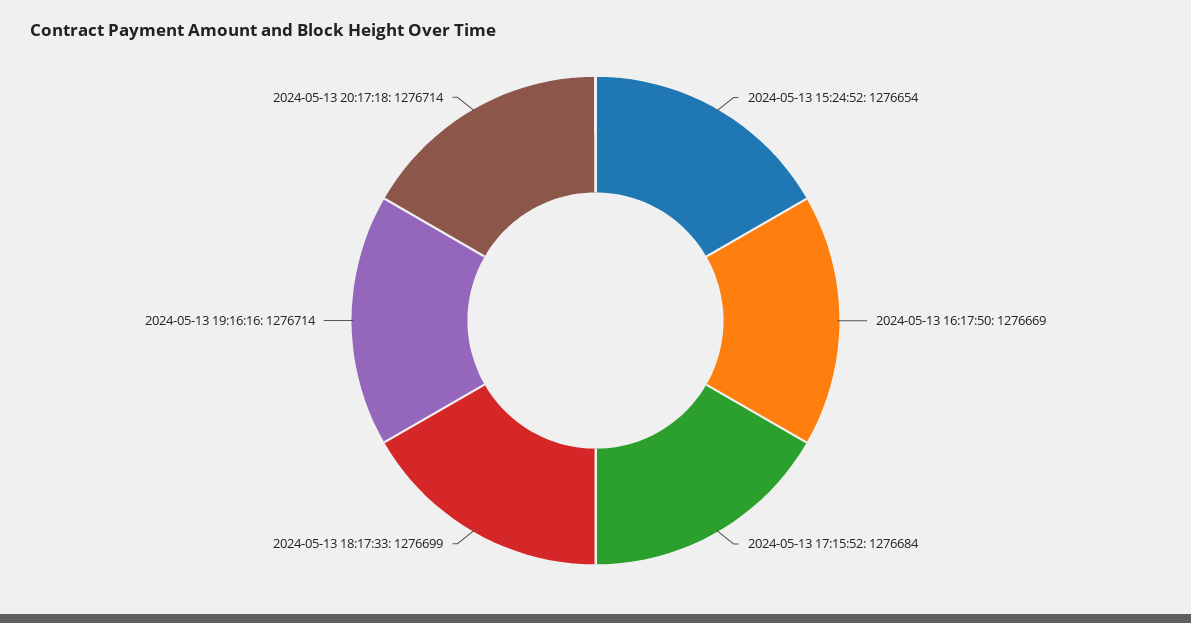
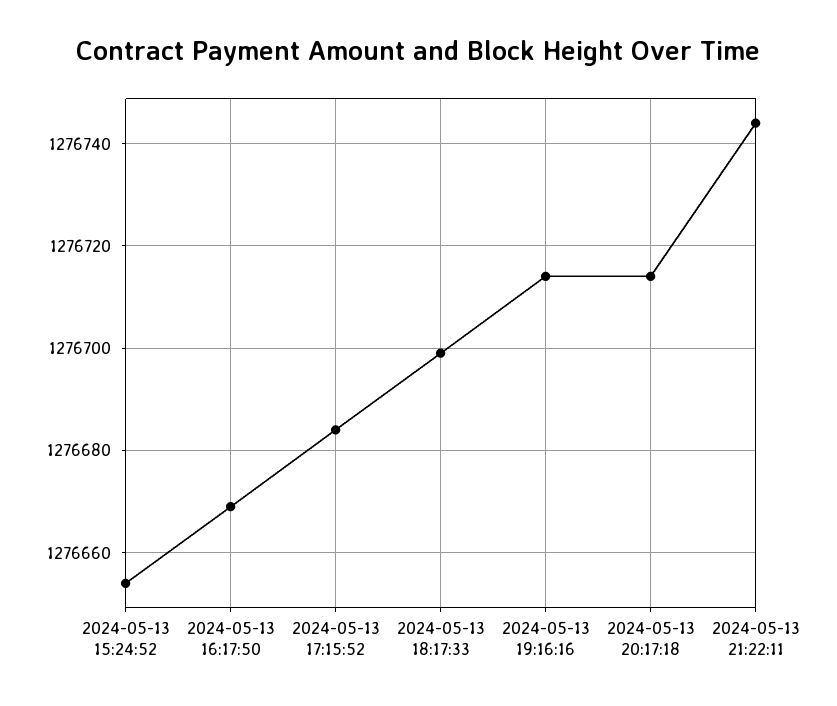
2024-05-13 21:22:11: none -> 1276745

